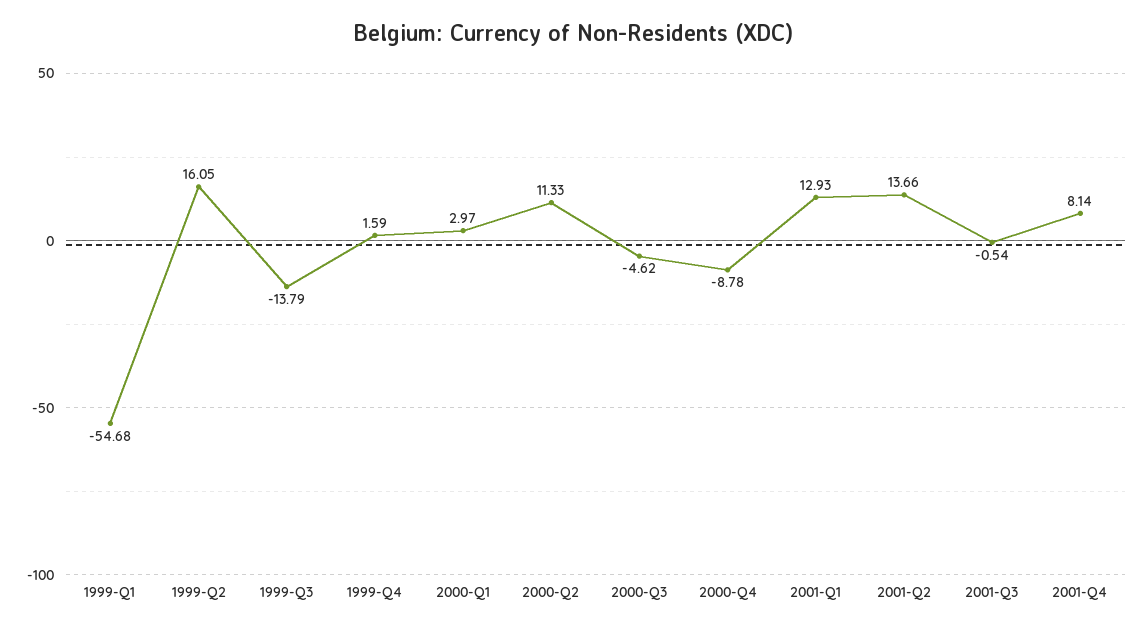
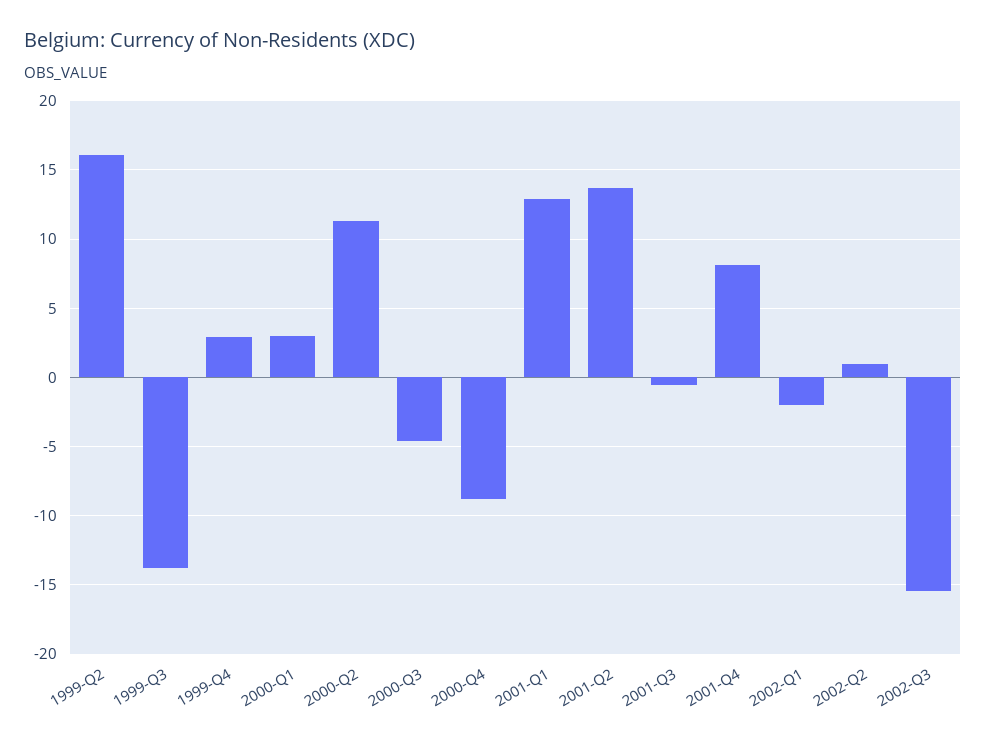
1999-Q1: -54.68 -> none
1999-Q4: 1.59 -> 3
2002-Q1: none -> -2
2002-Q2: none -> 1
2002-Q3: none -> -15.5

